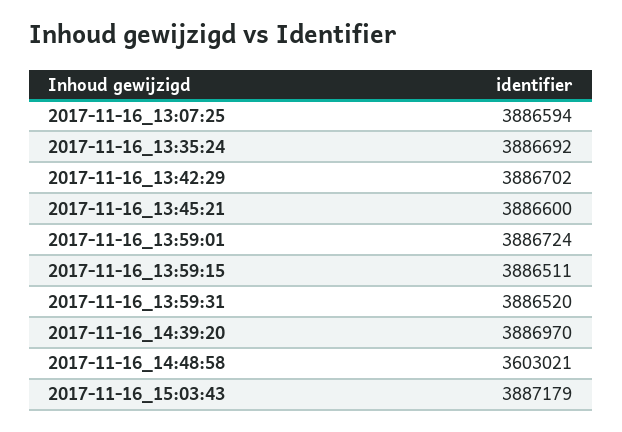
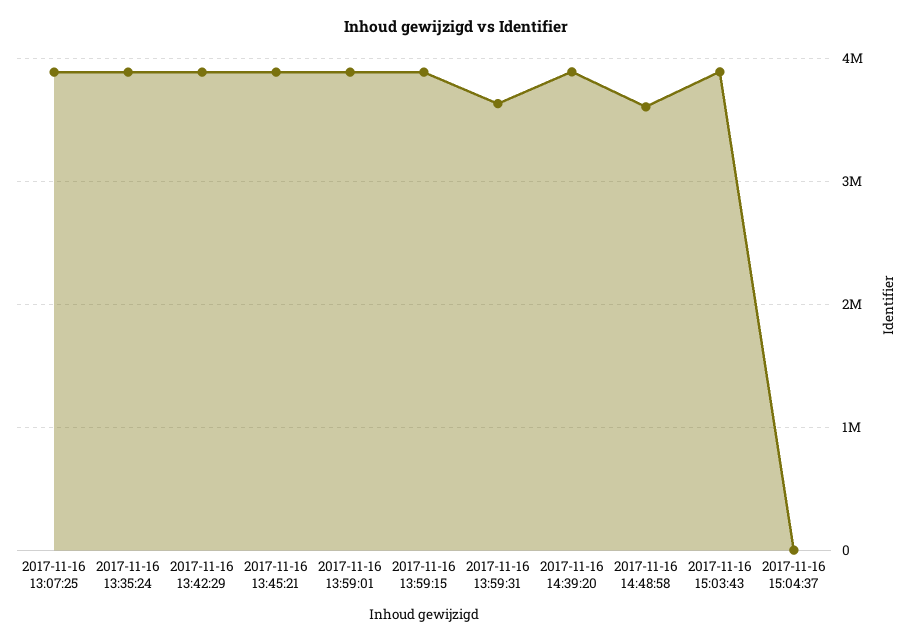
2017-11-16_13:59:31: 3886520 -> 3600000
2017-11-16 15:04:37: none -> 0

